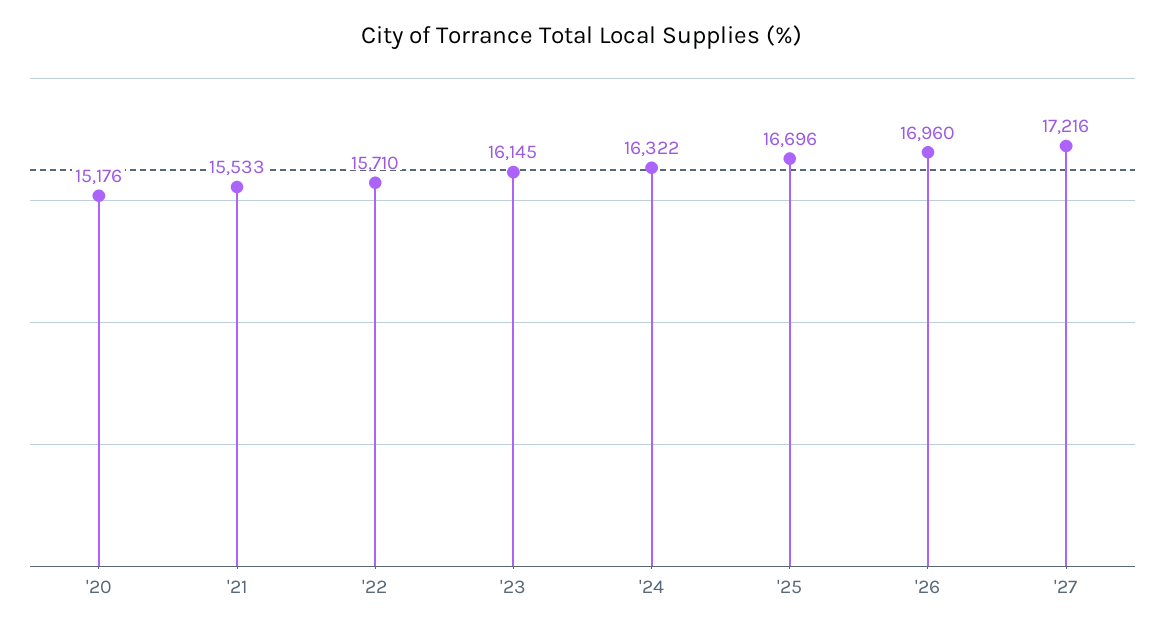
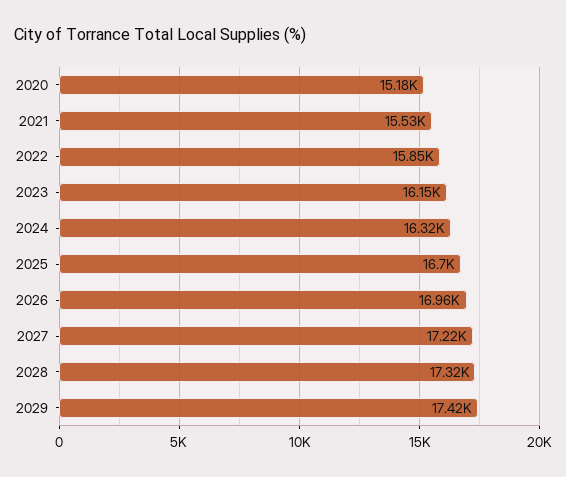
'22: 15710 -> 15850
2028: none -> 17320
2029: none -> 17420

